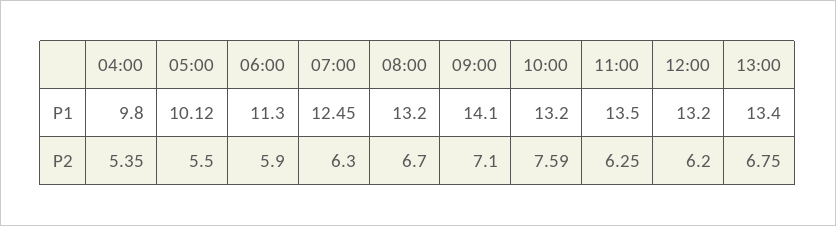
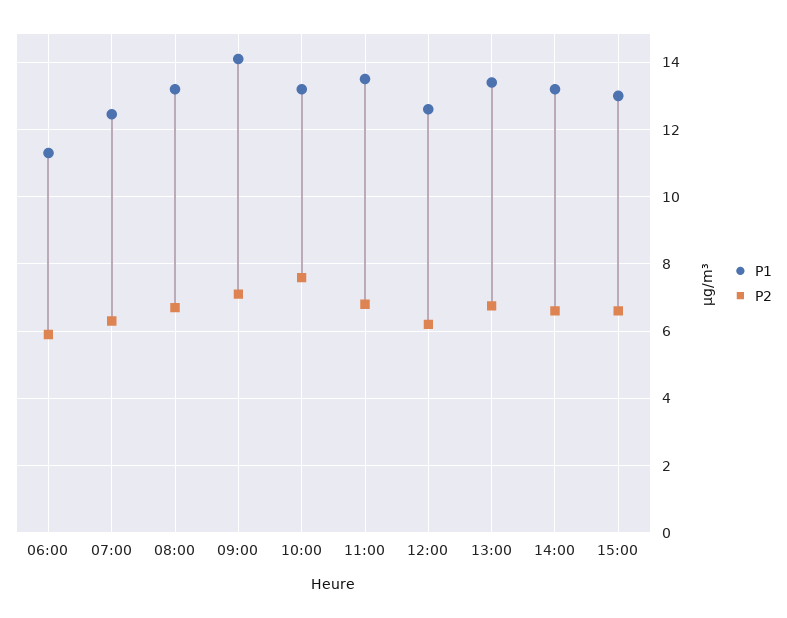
P1, 04:00: 9.8 -> none
P1, 05:00: 10.12 -> none
P1, 12:00: 13.2 -> 12.6
P2, 04:00: 5.35 -> none
P2, 05:00: 5.5 -> none
P2, 11:00: 6.25 -> 6.8
P1, 14:00: none -> 13.2
P2, 14:00: none -> 6.6
P1, 15:00: none -> 13
P2, 15:00: none -> 6.6

